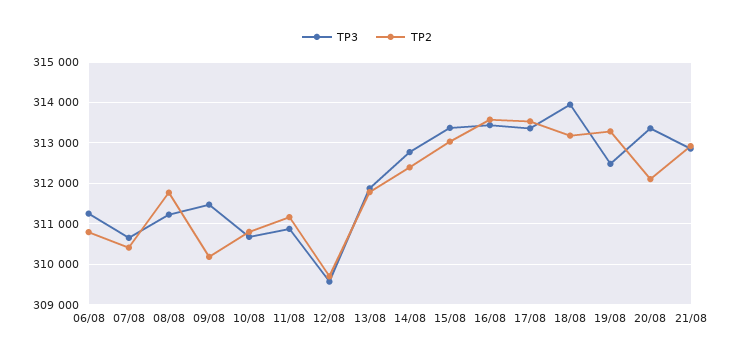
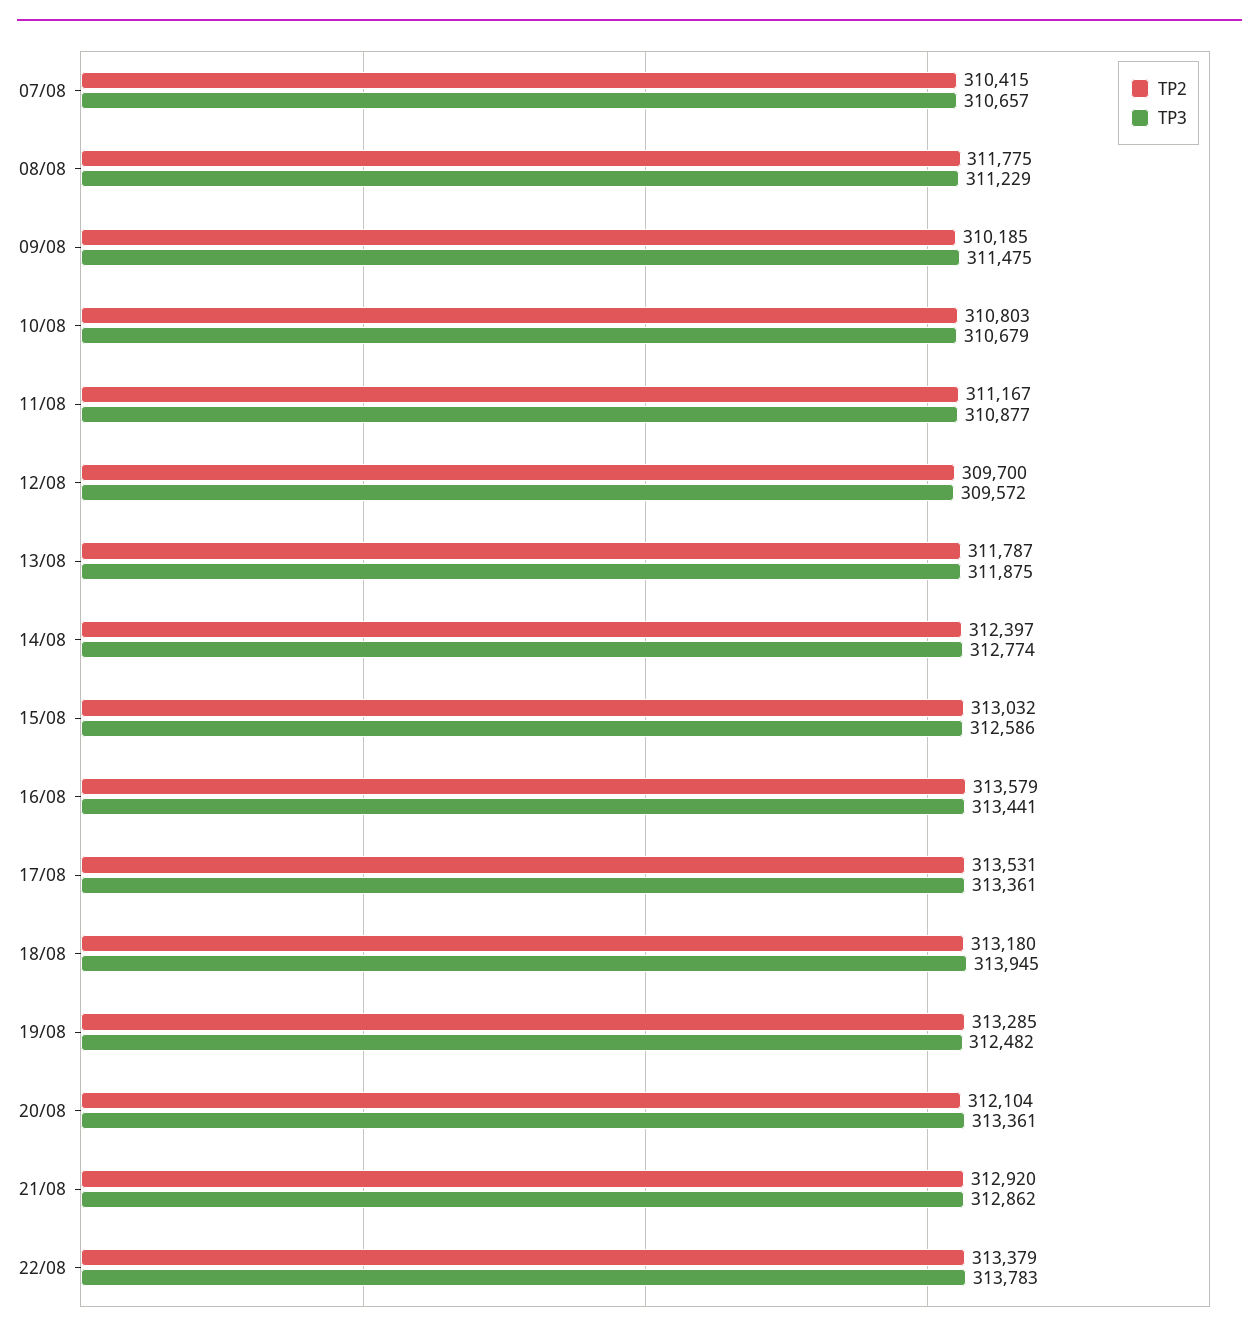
TP3, 06/08: 311200 -> none
TP2, 06/08: 310800 -> none
TP3, 15/08: 313400 -> 312586
TP2, 22/08: none -> 313379
TP3, 22/08: none -> 313783

